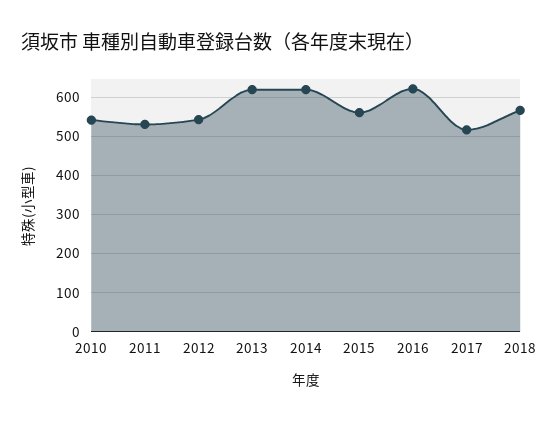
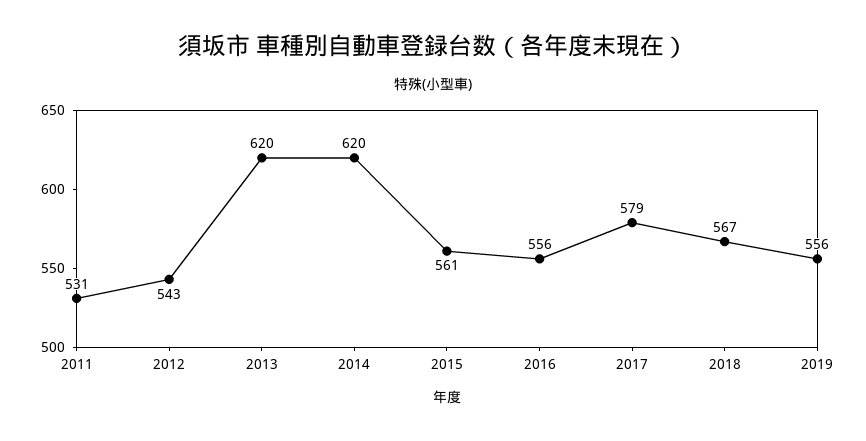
2010: 540 -> none
2016: 620 -> 556
2017: 520 -> 579
2019: none -> 556

